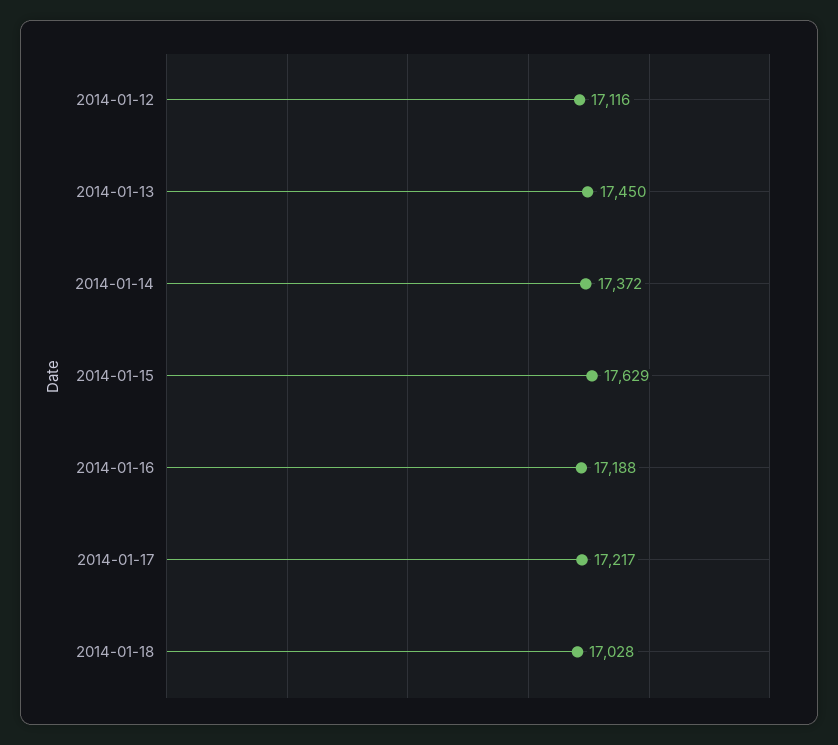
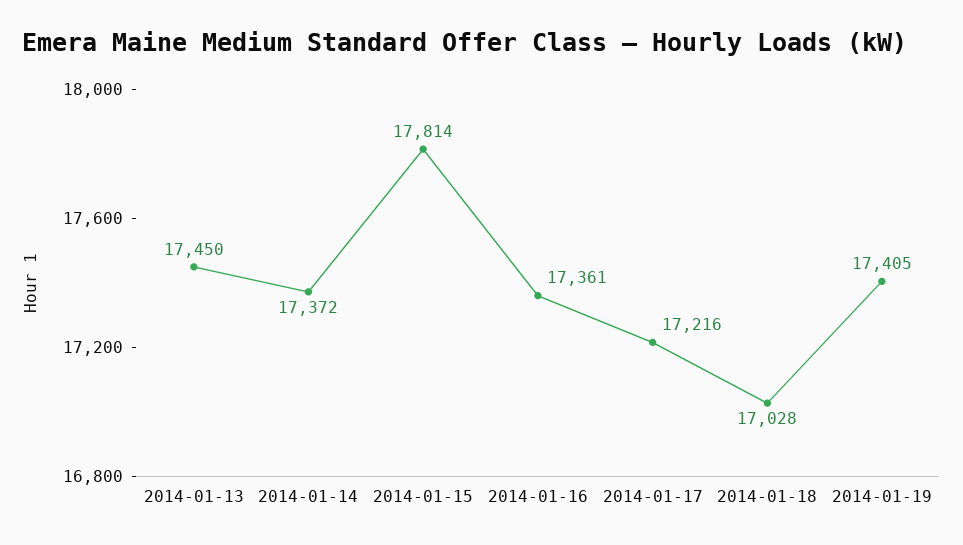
2014-01-12: 17116 -> none
2014-01-15: 17629 -> 17814
2014-01-16: 17188 -> 17361
2014-01-17: 17217 -> 17216
2014-01-19: none -> 17405

